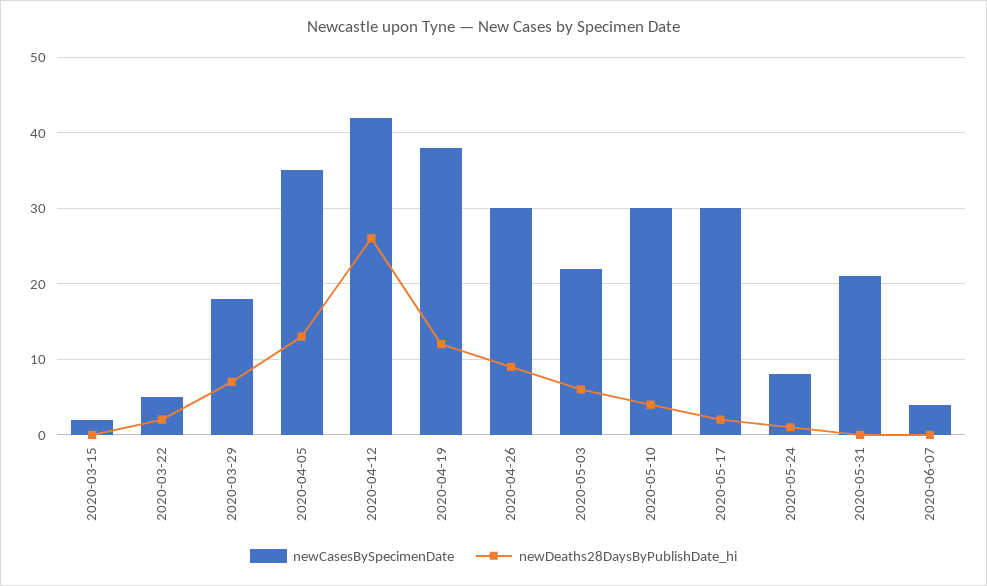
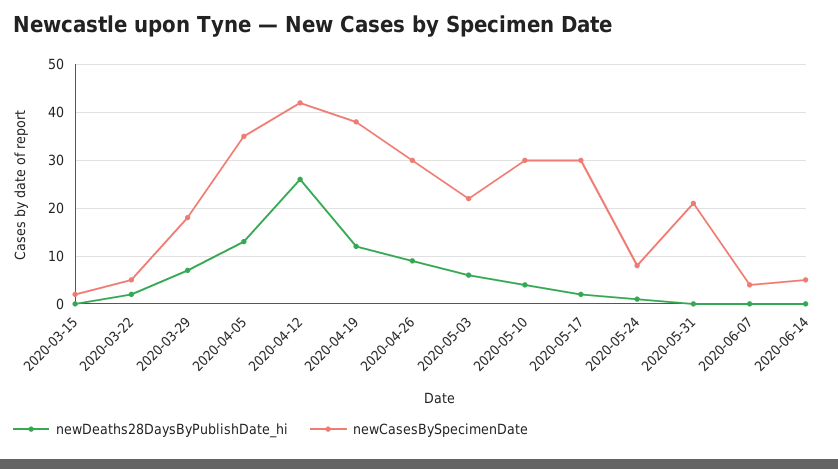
newDeaths28DaysByPublishDate_hi, 2020-06-14: none -> 0
newCasesBySpecimenDate, 2020-06-14: none -> 5

